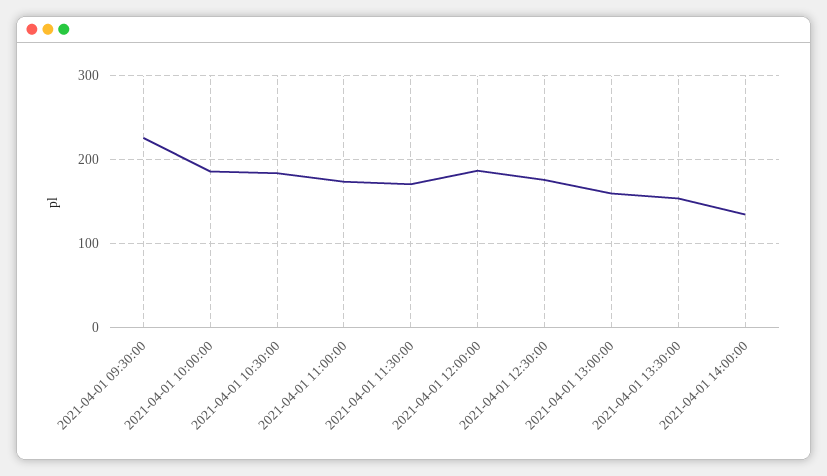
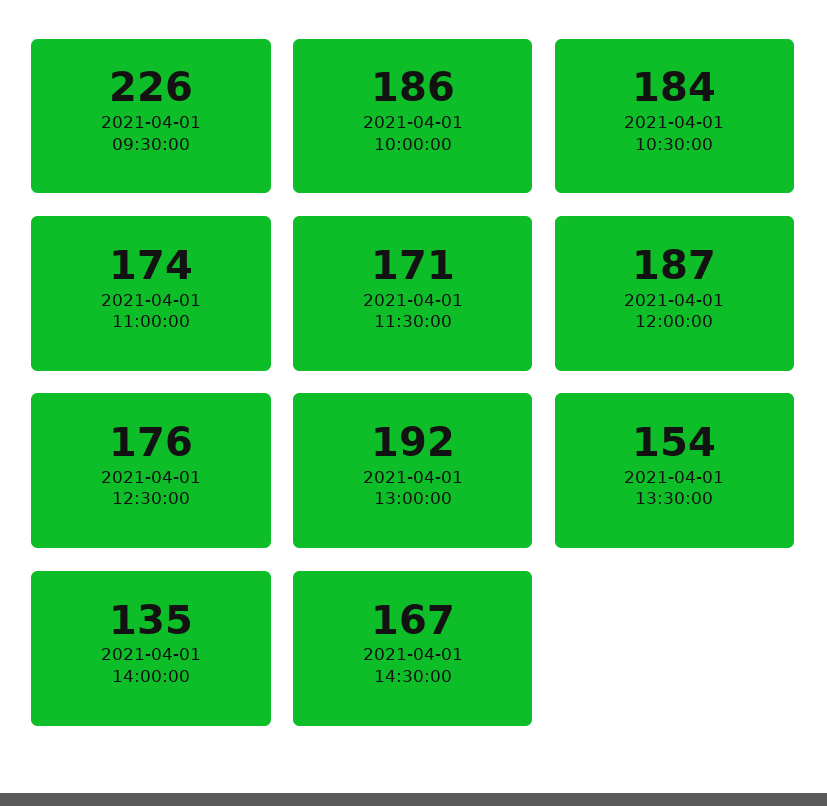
2021-04-01 13:00:00: 160 -> 192
2021-04-01 14:30:00: none -> 167

